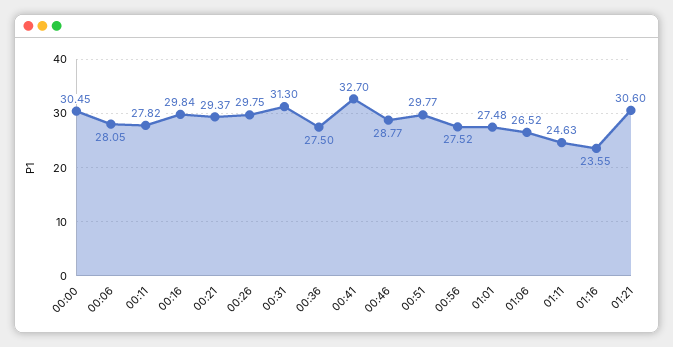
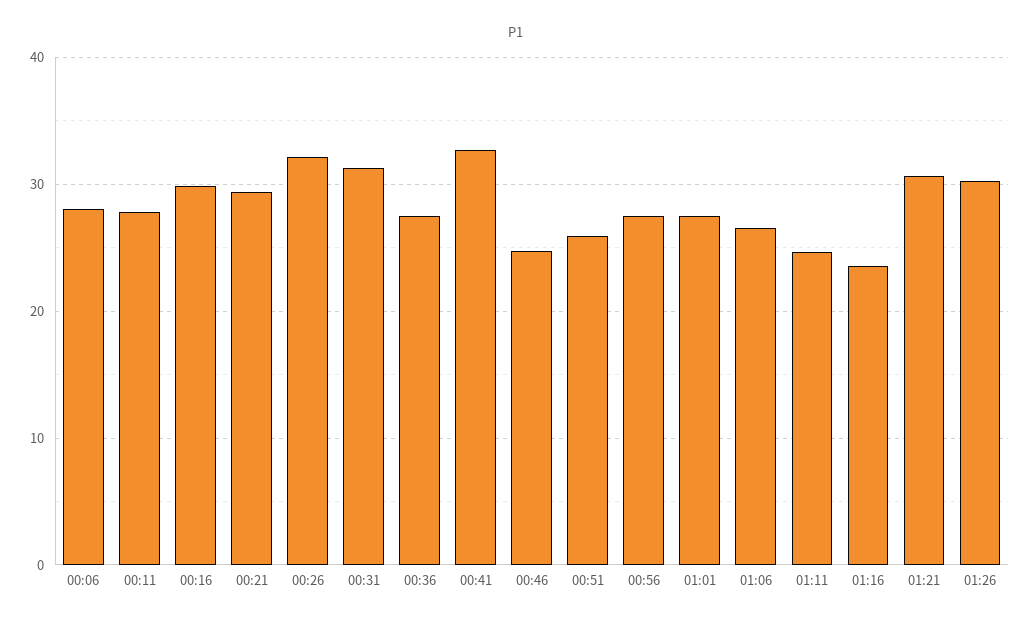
00:00: 30.45 -> none
00:26: 29.75 -> 32
00:46: 28.77 -> 25
00:51: 29.77 -> 26
01:26: none -> 30

